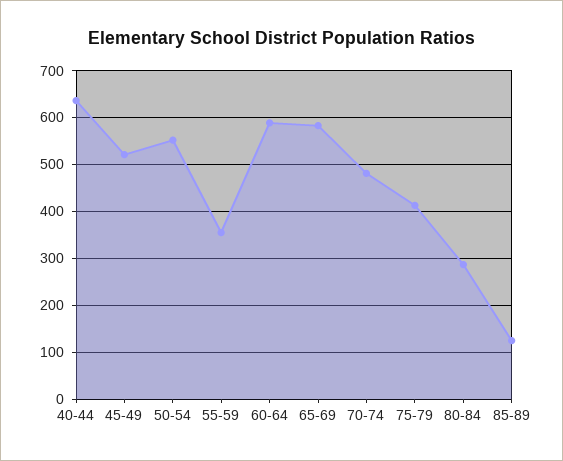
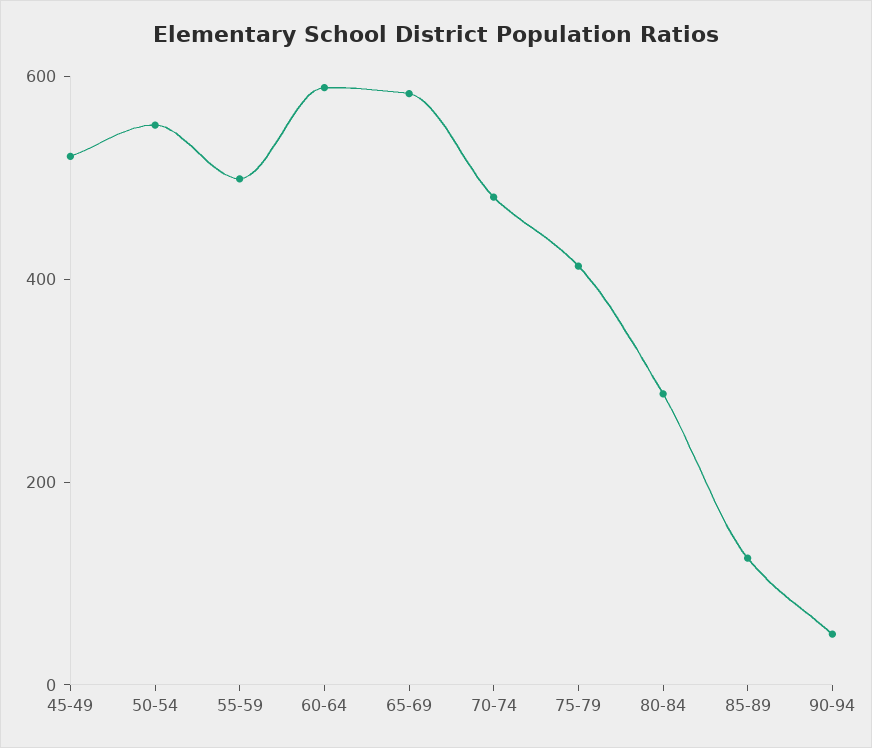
40-44: 640 -> none
55-59: 360 -> 500
90-94: none -> 50

